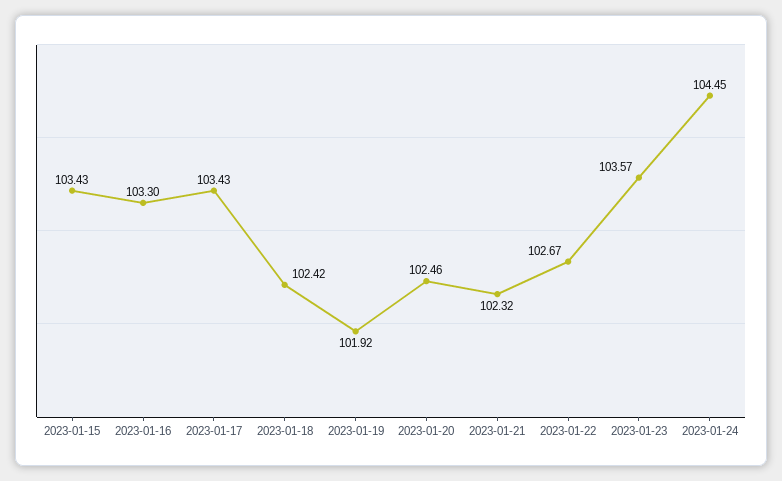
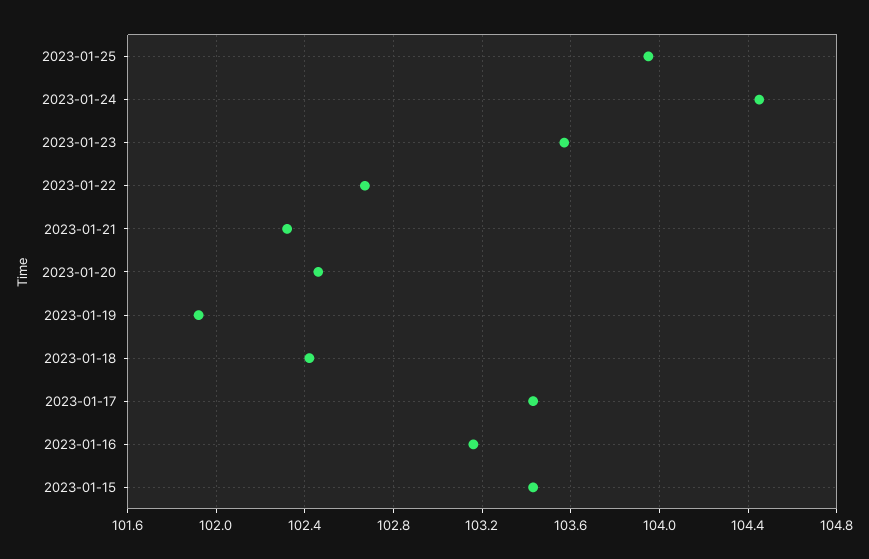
2023-01-16: 103.3 -> 103.15
2023-01-25: none -> 103.95

